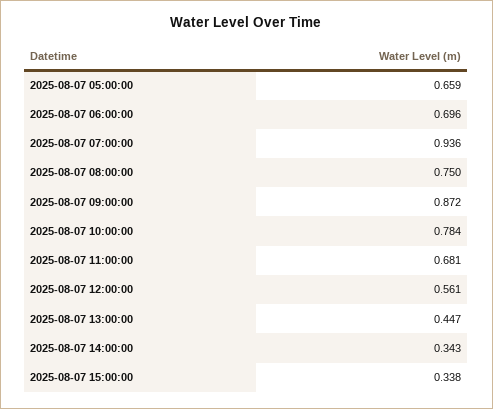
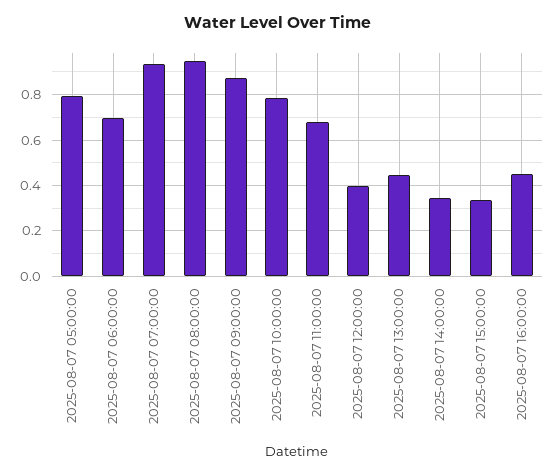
2025-08-07 05:00:00: 0.659 -> 0.8
2025-08-07 08:00:00: 0.75 -> 0.95
2025-08-07 12:00:00: 0.561 -> 0.4
2025-08-07 16:00:00: none -> 0.45

